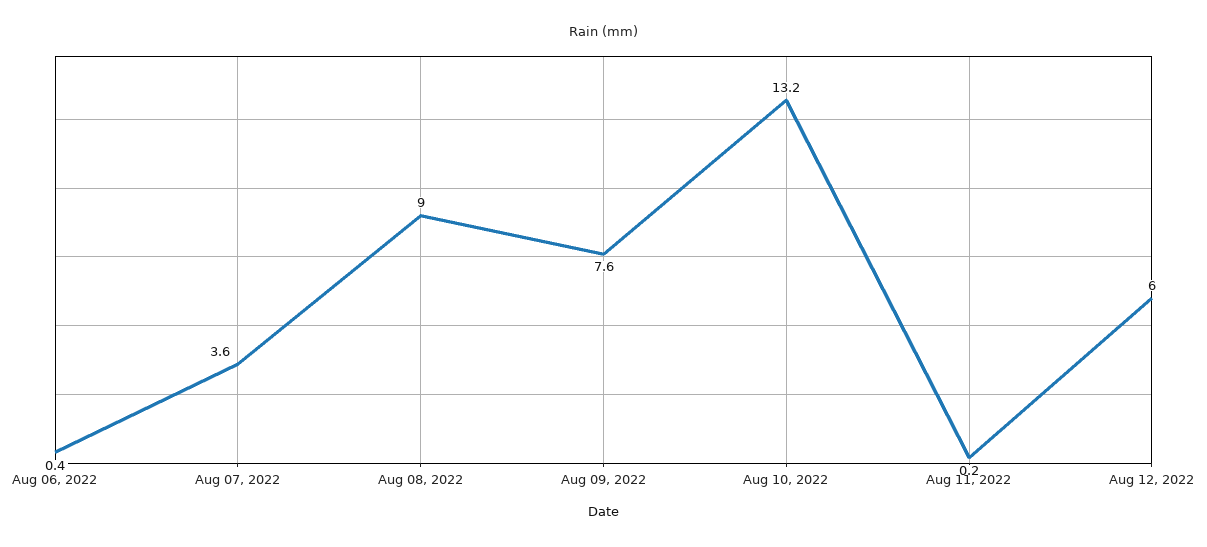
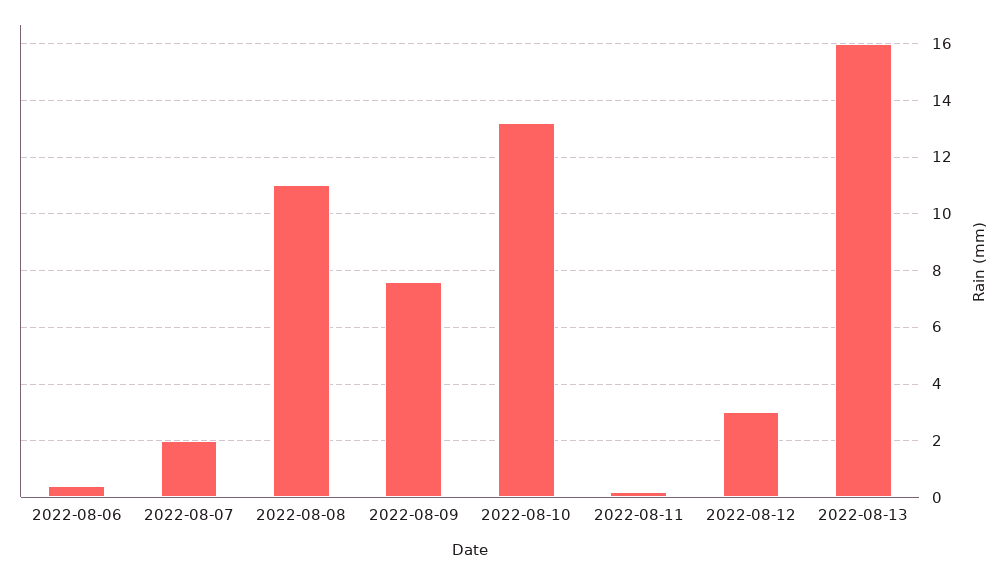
Aug 07, 2022: 3.6 -> 2
Aug 08, 2022: 9 -> 11
Aug 12, 2022: 6 -> 3
2022-08-13: none -> 16

